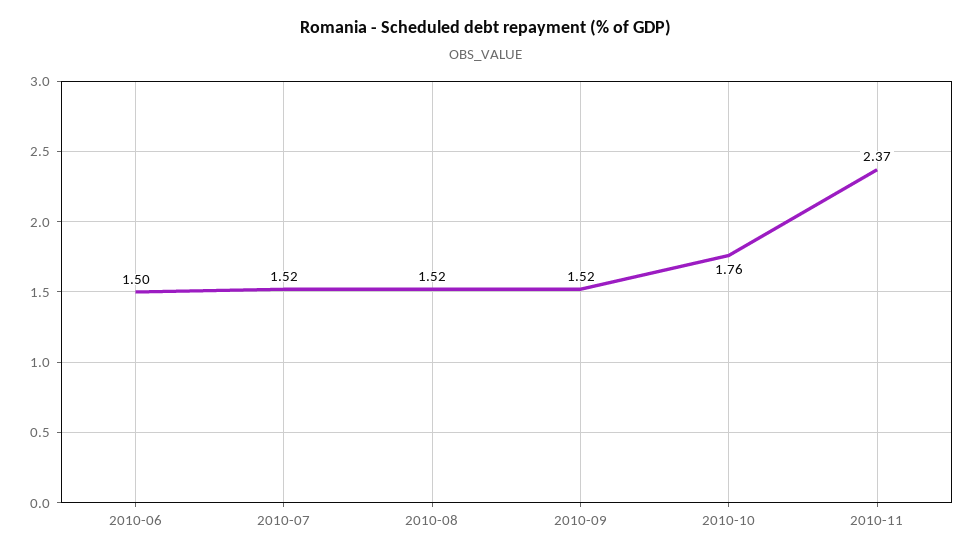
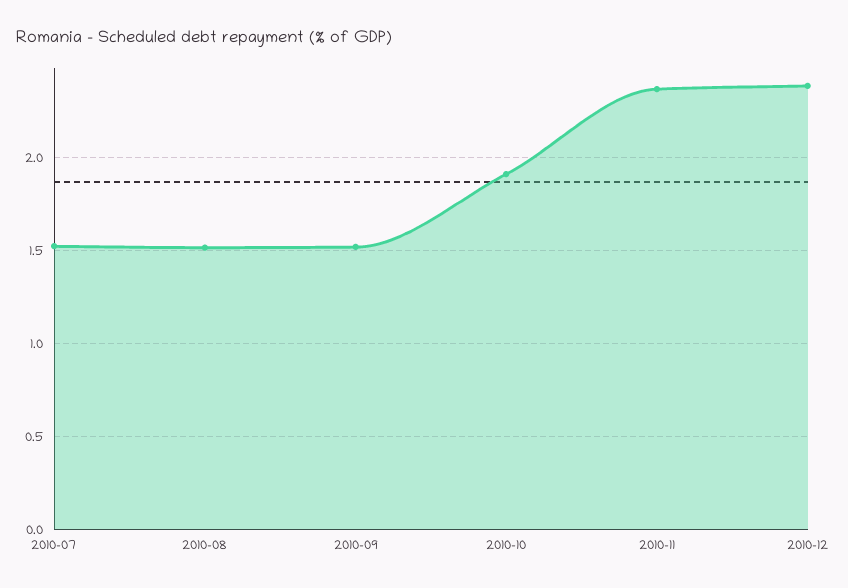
2010-06: 1.5 -> none
2010-10: 1.76 -> 1.9
2010-12: none -> 2.4

